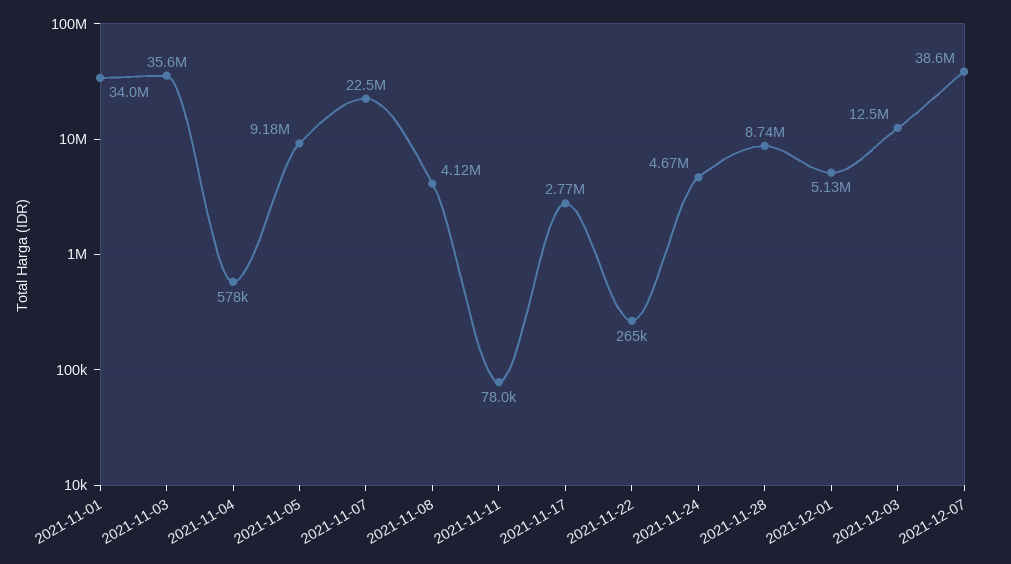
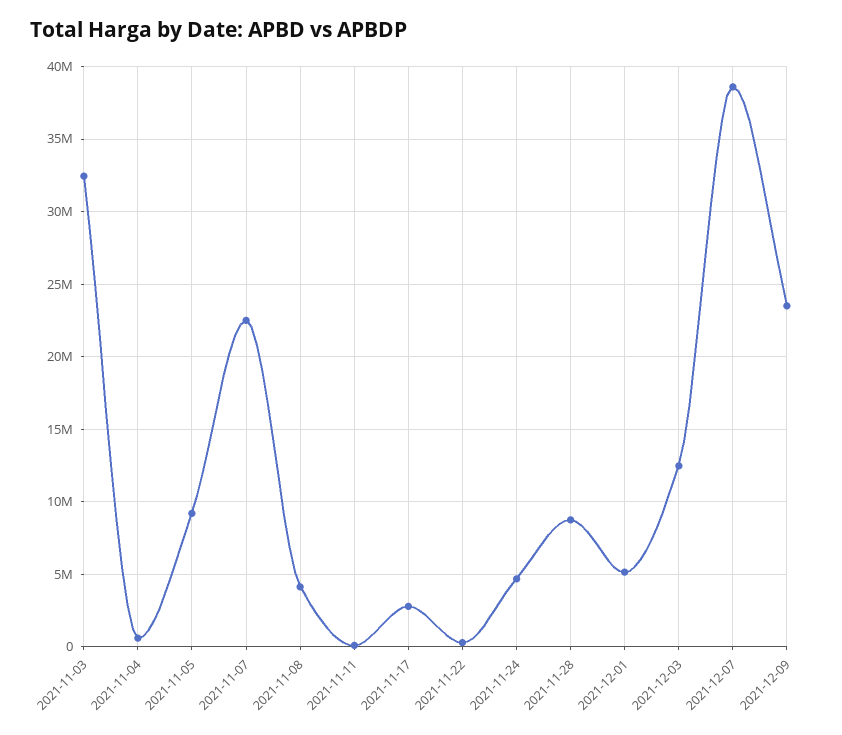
2021-11-01: 34000000 -> none
2021-11-03: 35600000 -> 32500000
2021-12-09: none -> 23500000

